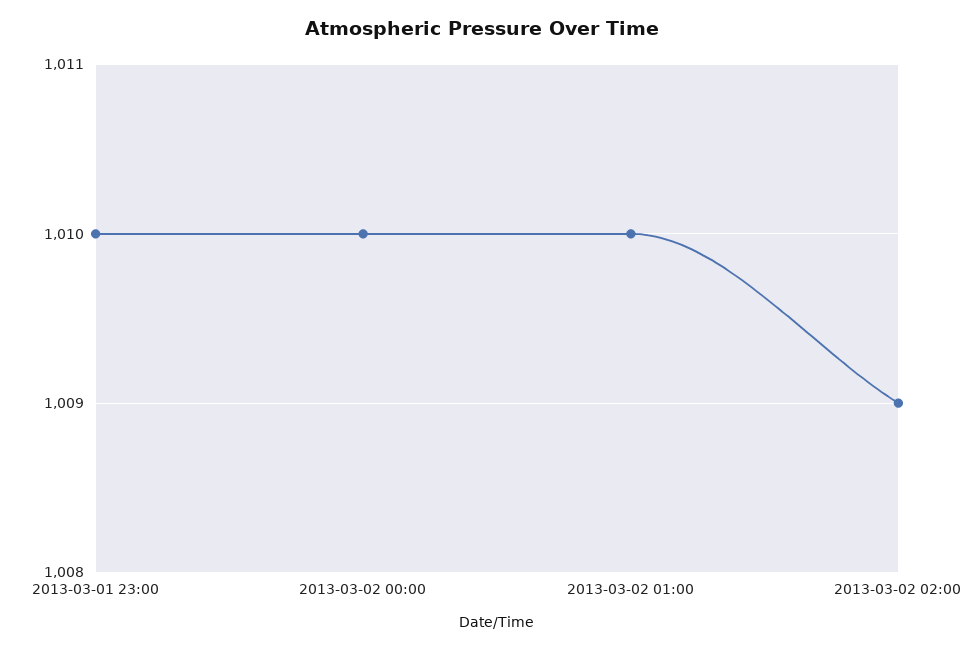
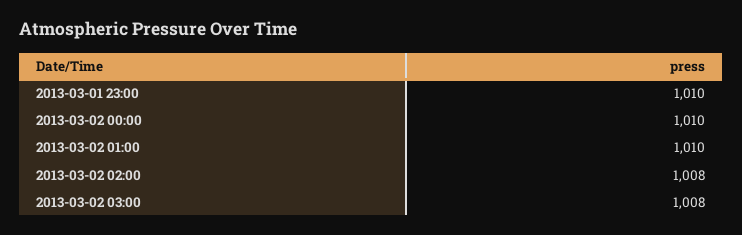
2013-03-02 02:00: 1009 -> 1008
2013-03-02 03:00: none -> 1008

